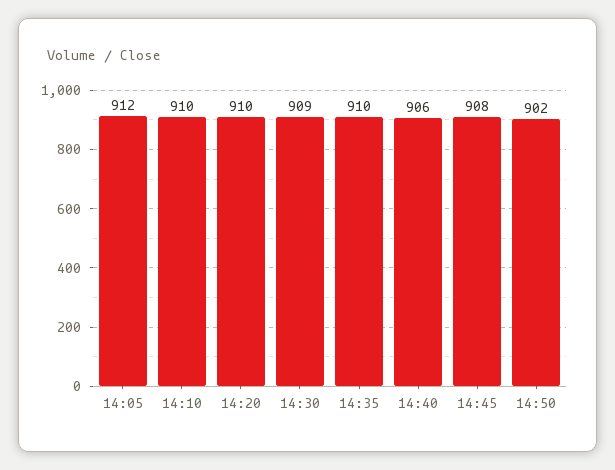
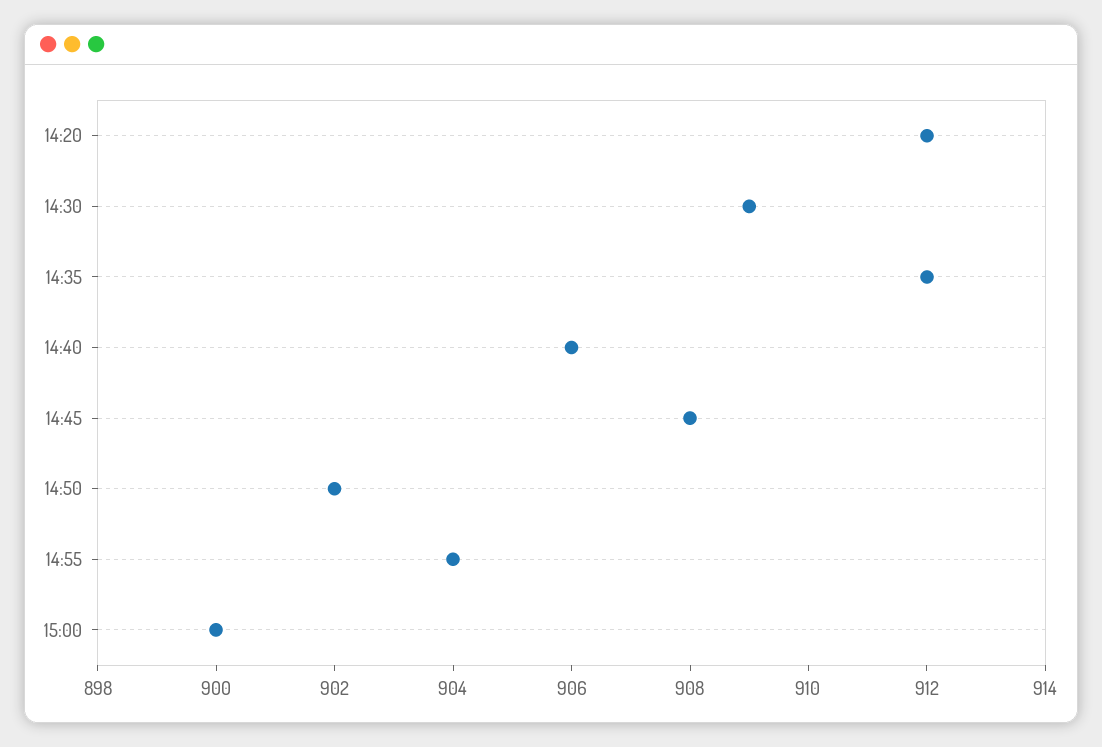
14:05: 912 -> none
14:10: 910 -> none
14:20: 910 -> 912
14:35: 910 -> 912
14:55: none -> 904
15:00: none -> 900

